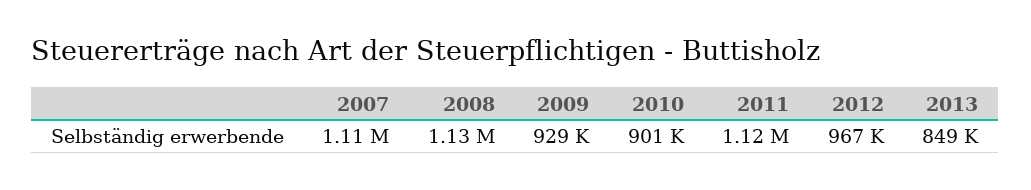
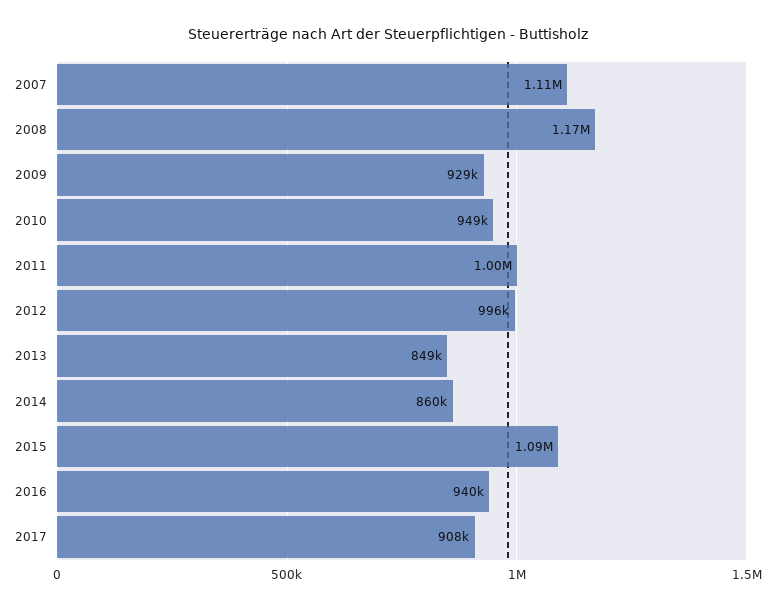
2008: 1130000 -> 1170000
2010: 901000 -> 949000
2011: 1120000 -> 1000000
2012: 967000 -> 996000
2014: none -> 860000
2015: none -> 1090000
2016: none -> 940000
2017: none -> 908000

